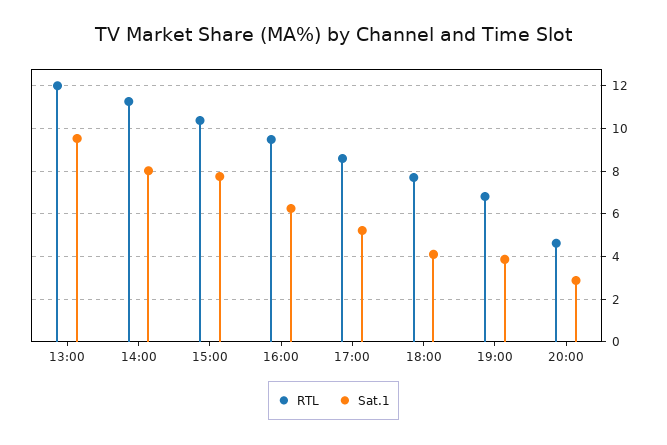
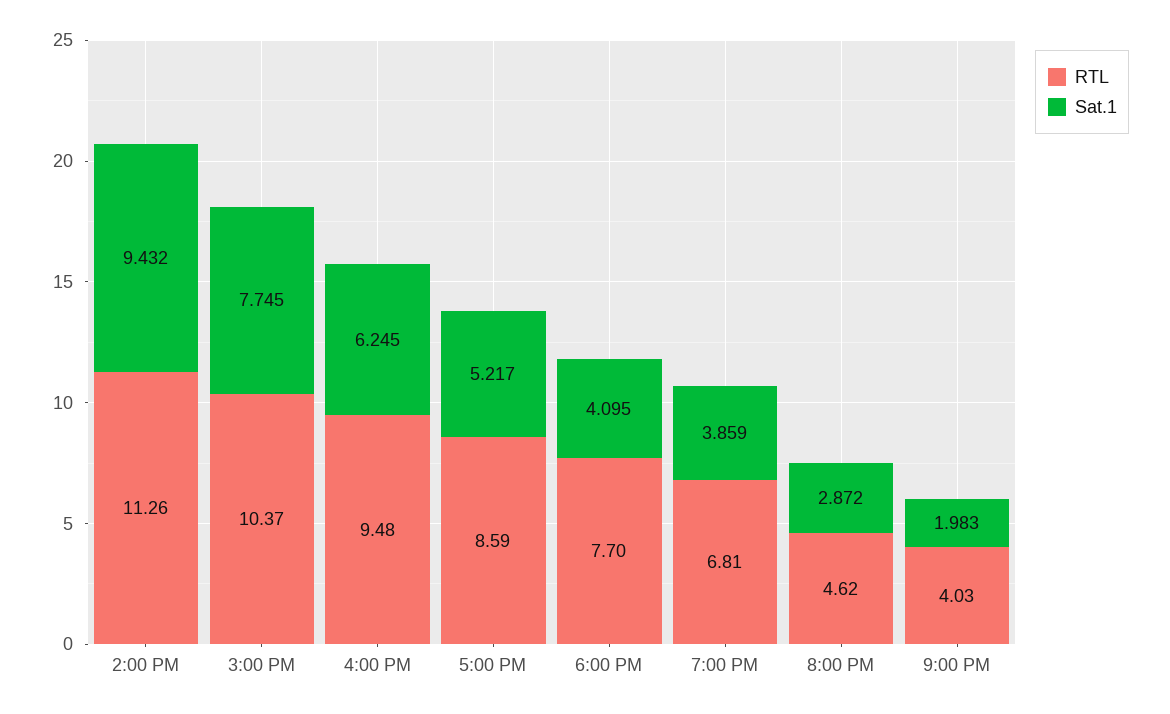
RTL, 13:00: 12 -> none
Sat.1, 13:00: 9.5 -> none
Sat.1, 14:00: 8 -> 9.432
RTL, 9:00 PM: none -> 4.03
Sat.1, 9:00 PM: none -> 1.983

